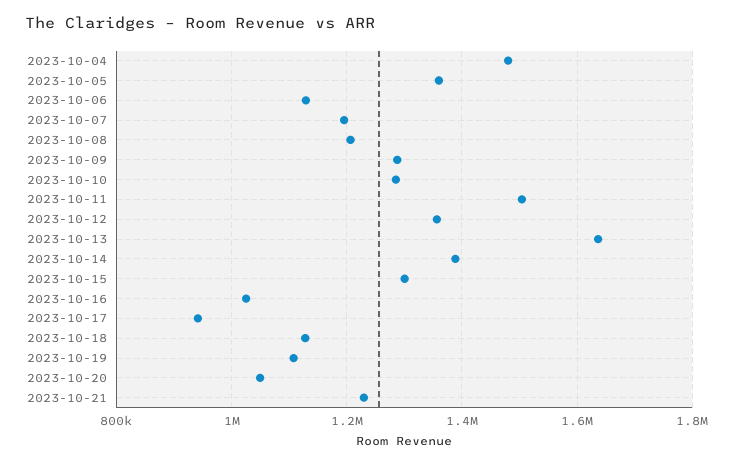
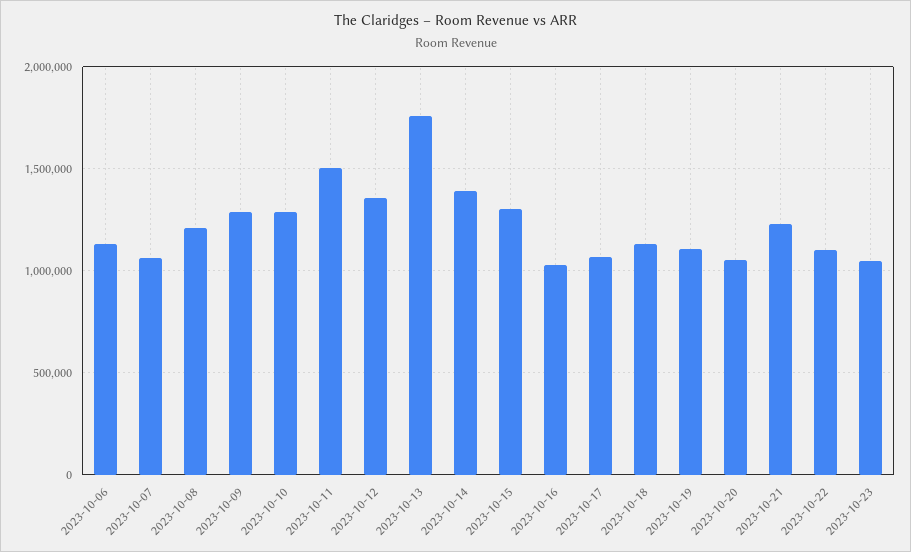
2023-10-04: 1480000 -> none
2023-10-05: 1360000 -> none
2023-10-07: 1200000 -> 1050000
2023-10-13: 1640000 -> 1750000
2023-10-17: 940000 -> 1050000
2023-10-22: none -> 1100000
2023-10-23: none -> 1050000

